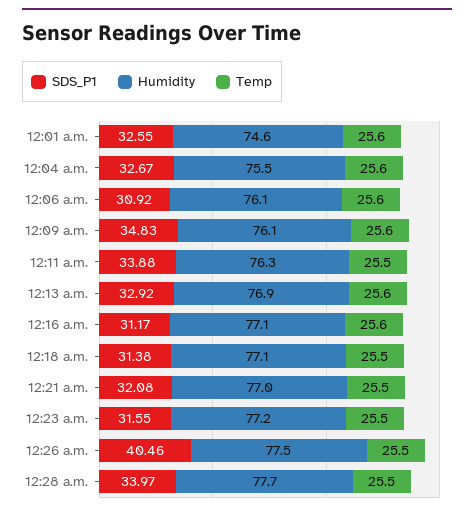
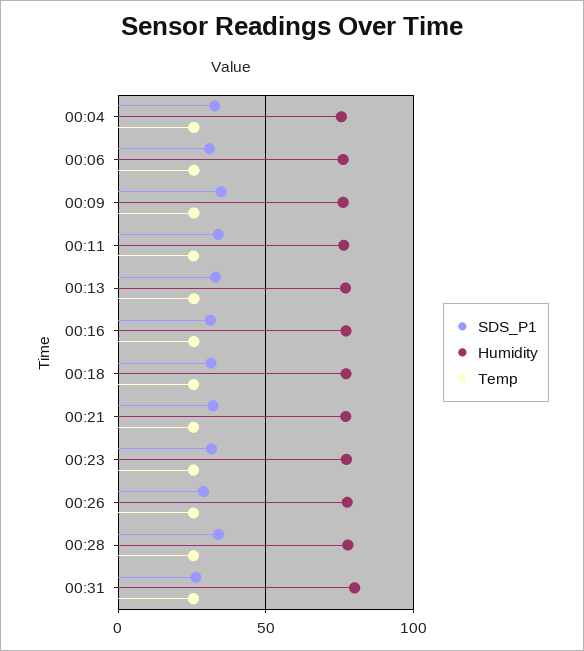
SDS_P1, 12:01 a.m.: 32.55 -> none
Humidity, 12:01 a.m.: 74.6 -> none
Temp, 12:01 a.m.: 25.6 -> none
SDS_P1, 12:26 a.m.: 40.46 -> 30
SDS_P1, 00:31: none -> 25
Humidity, 00:31: none -> 80
Temp, 00:31: none -> 25

